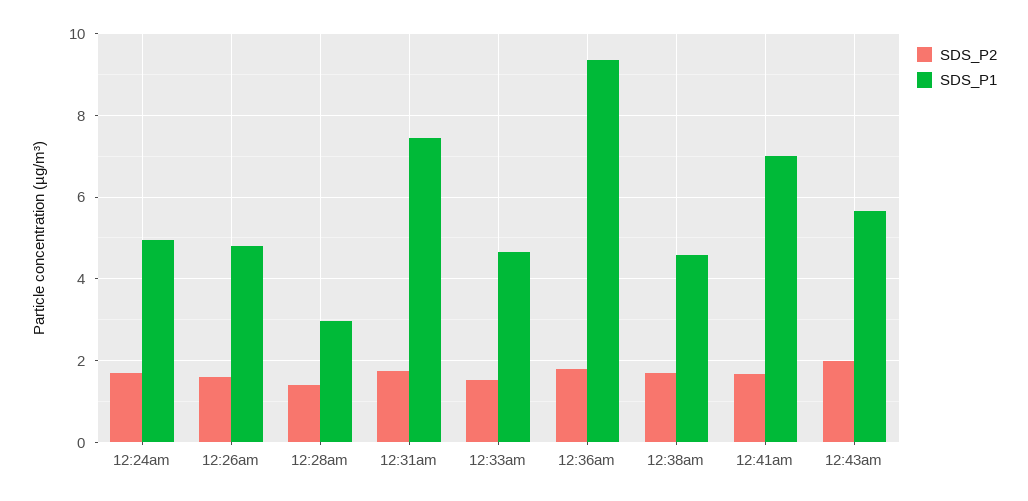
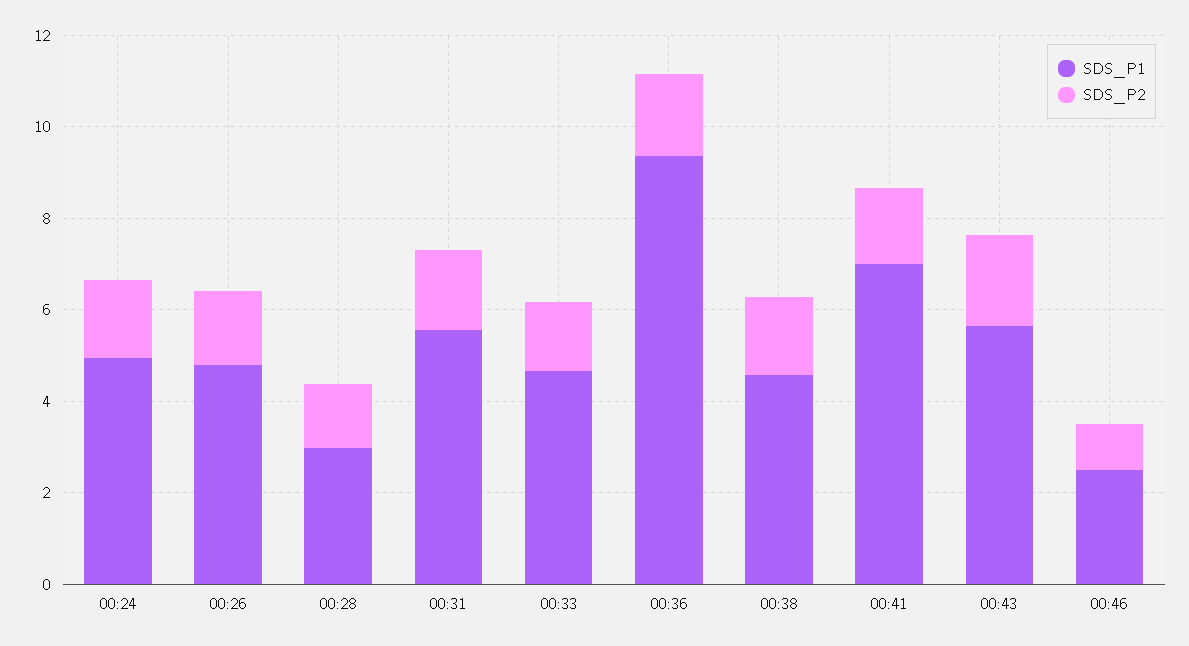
SDS_P1, 12:31am: 7.4 -> 5.5
SDS_P1, 00:46: none -> 2.5
SDS_P2, 00:46: none -> 1

